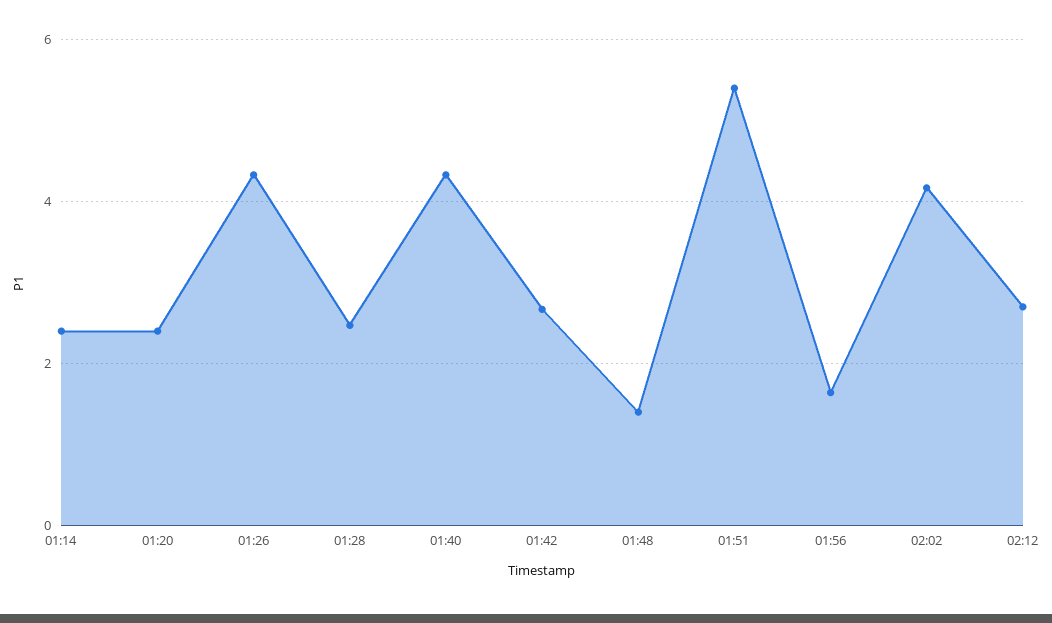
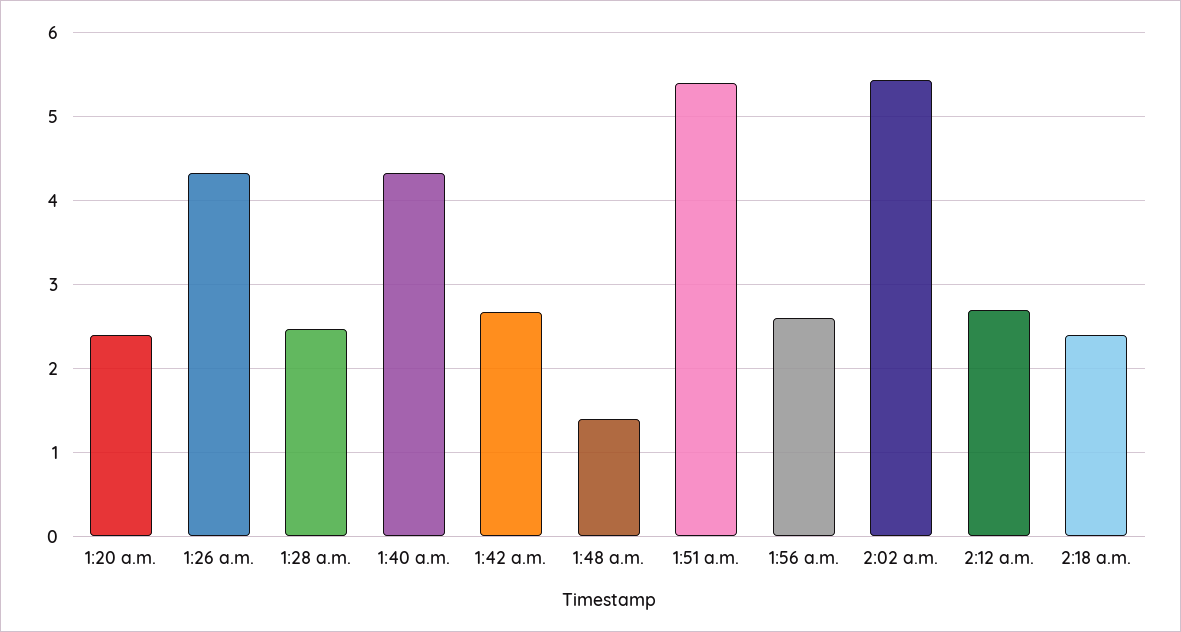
01:14: 2.4 -> none
01:56: 1.6 -> 2.6
02:02: 4.2 -> 5.4
2:18 a.m.: none -> 2.4

